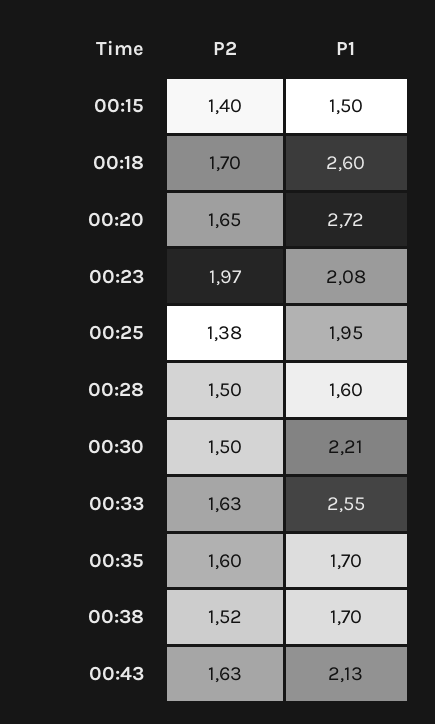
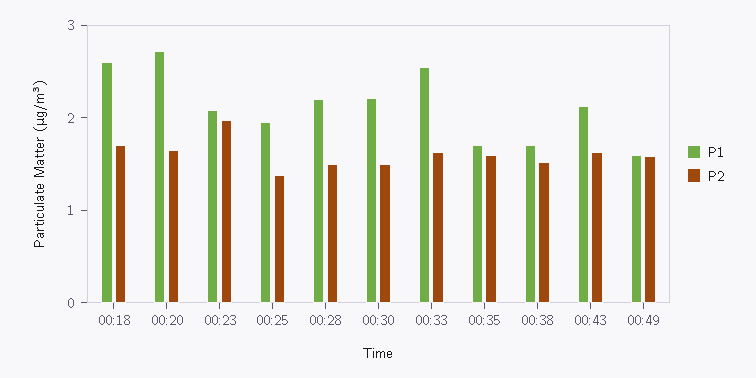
P2, 00:15: 1.4 -> none
P1, 00:15: 1.5 -> none
P1, 00:28: 1.6 -> 2.2
P1, 00:49: none -> 1.6
P2, 00:49: none -> 1.6

